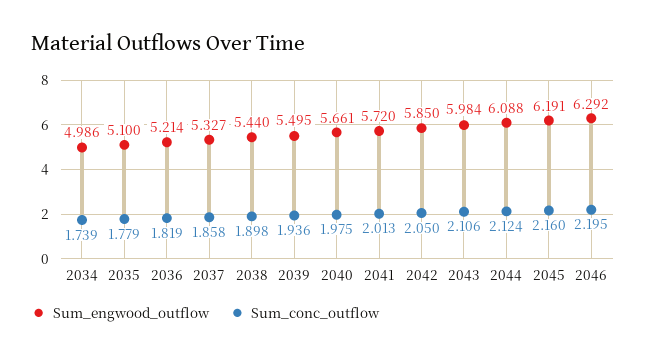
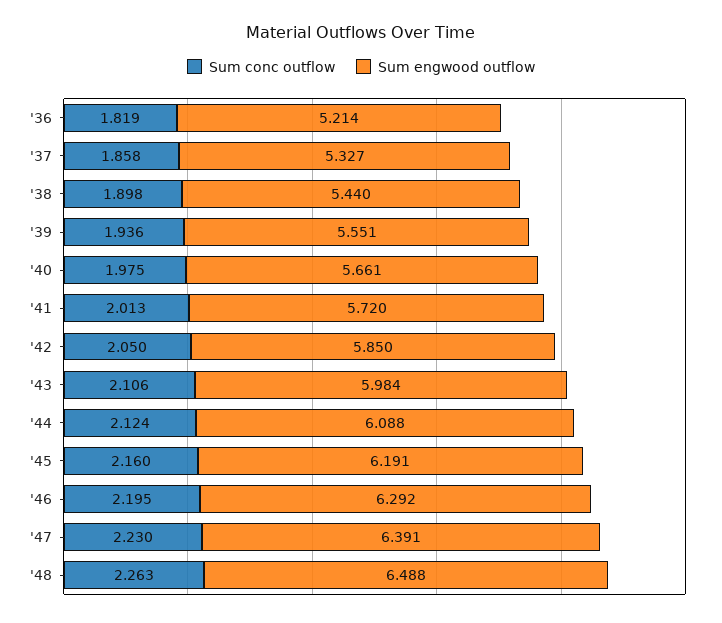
Sum_engwood_outflow, 2034: 4.986 -> none
Sum_conc_outflow, 2034: 1.739 -> none
Sum_engwood_outflow, 2035: 5.1 -> none
Sum_conc_outflow, 2035: 1.779 -> none
Sum_engwood_outflow, 2039: 5.495 -> 5.551
Sum_conc_outflow, '47: none -> 2.23
Sum_engwood_outflow, '47: none -> 6.391
Sum_conc_outflow, '48: none -> 2.263
Sum_engwood_outflow, '48: none -> 6.488

